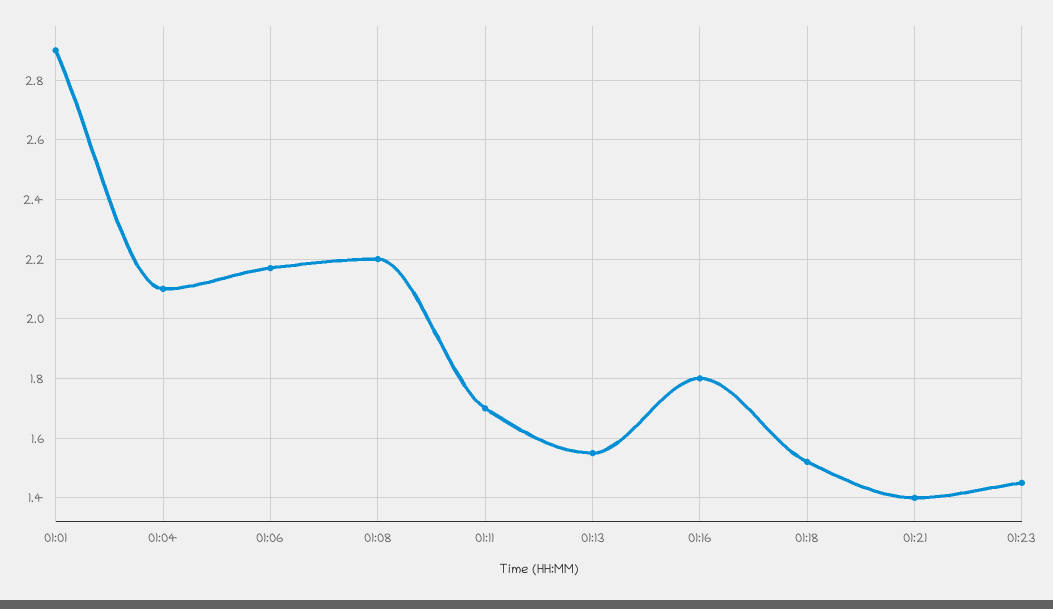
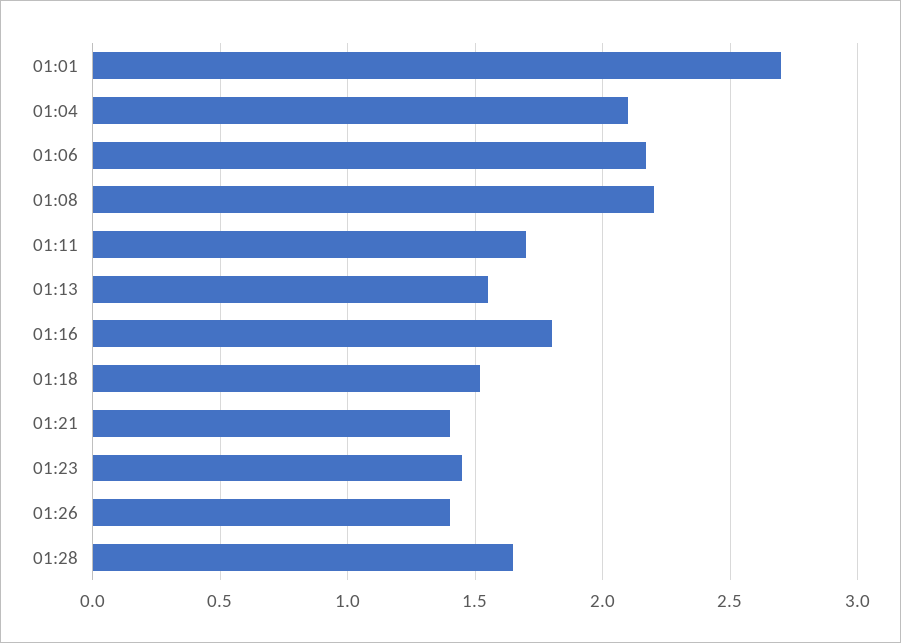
01:01: 2.9 -> 2.7
01:26: none -> 1.4
01:28: none -> 1.65

